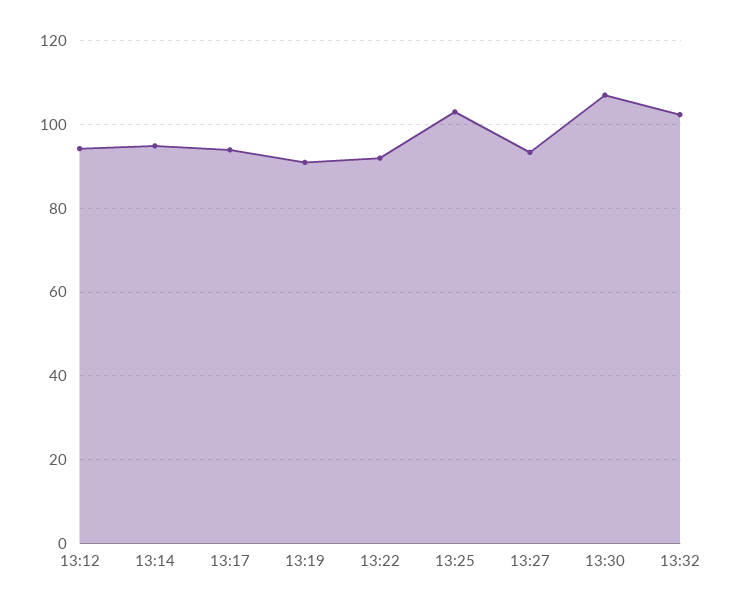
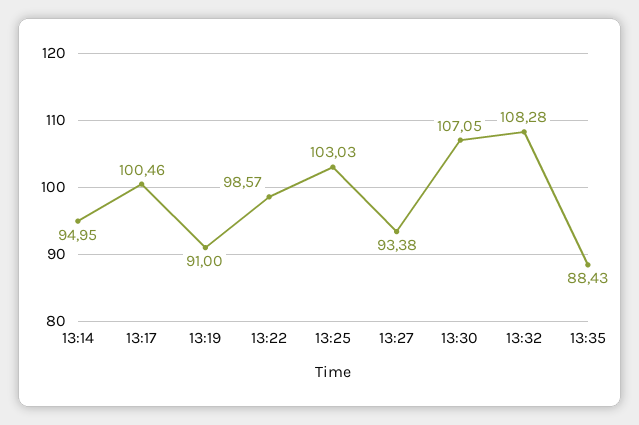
13:12: 94 -> none
13:17: 94 -> 100.46
13:22: 92 -> 98.57
13:32: 102 -> 108.28
13:35: none -> 88.43

